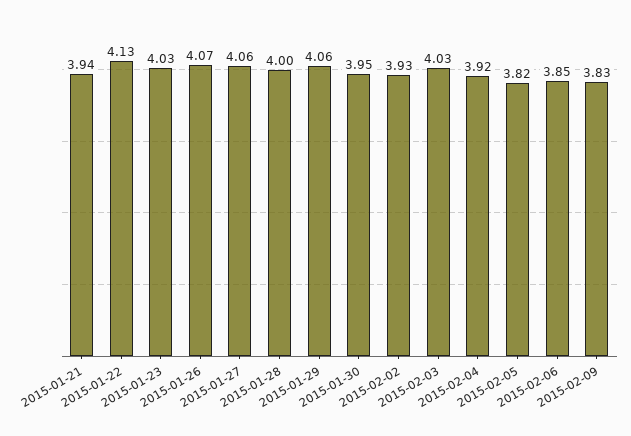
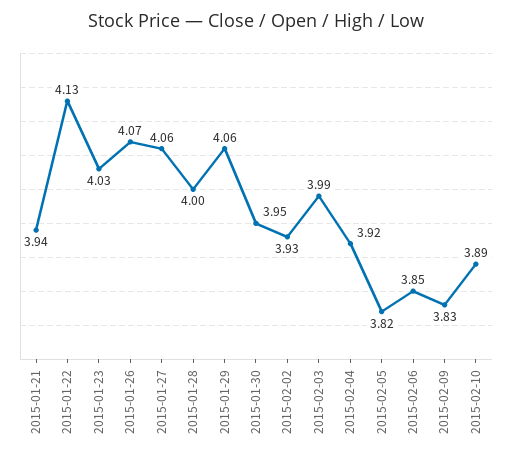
2015-02-03: 4.03 -> 3.99
2015-02-10: none -> 3.89

